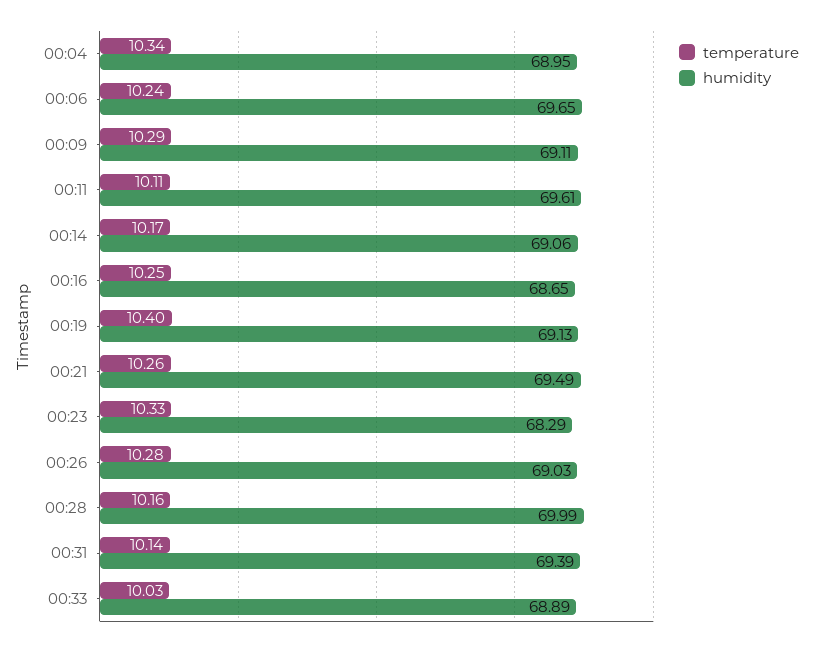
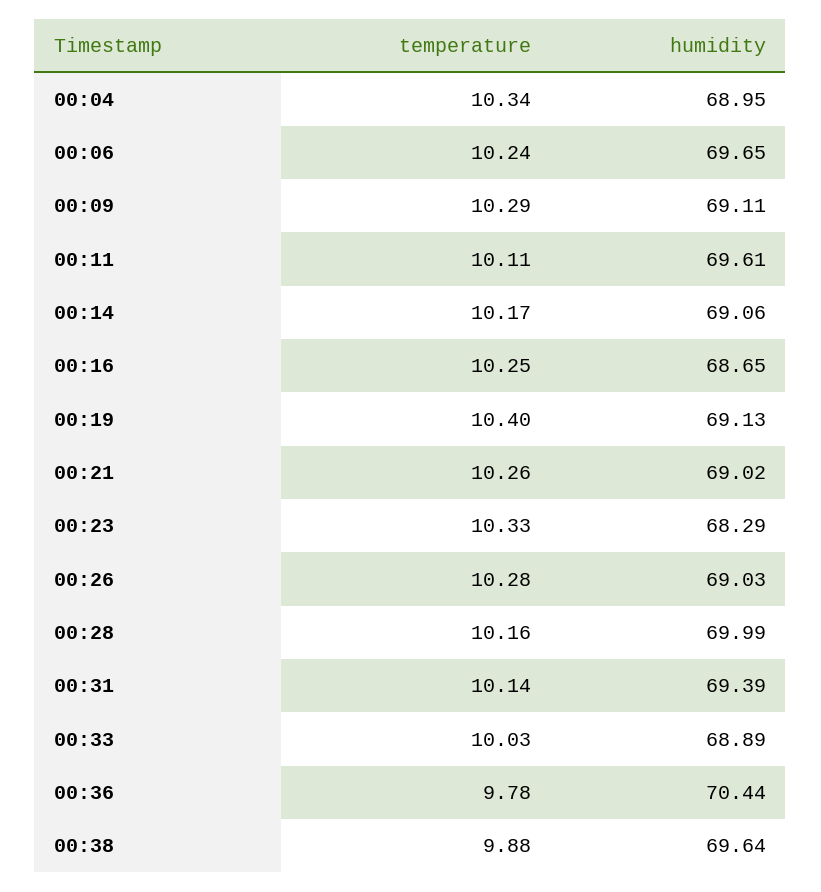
humidity, 00:21: 69.49 -> 69.02
temperature, 00:36: none -> 9.78
humidity, 00:36: none -> 70.44
temperature, 00:38: none -> 9.88
humidity, 00:38: none -> 69.64

